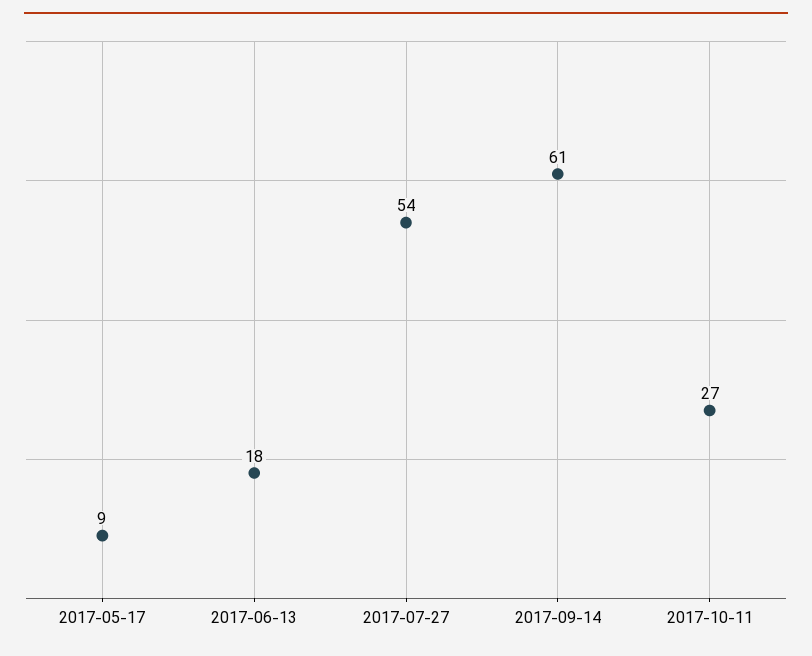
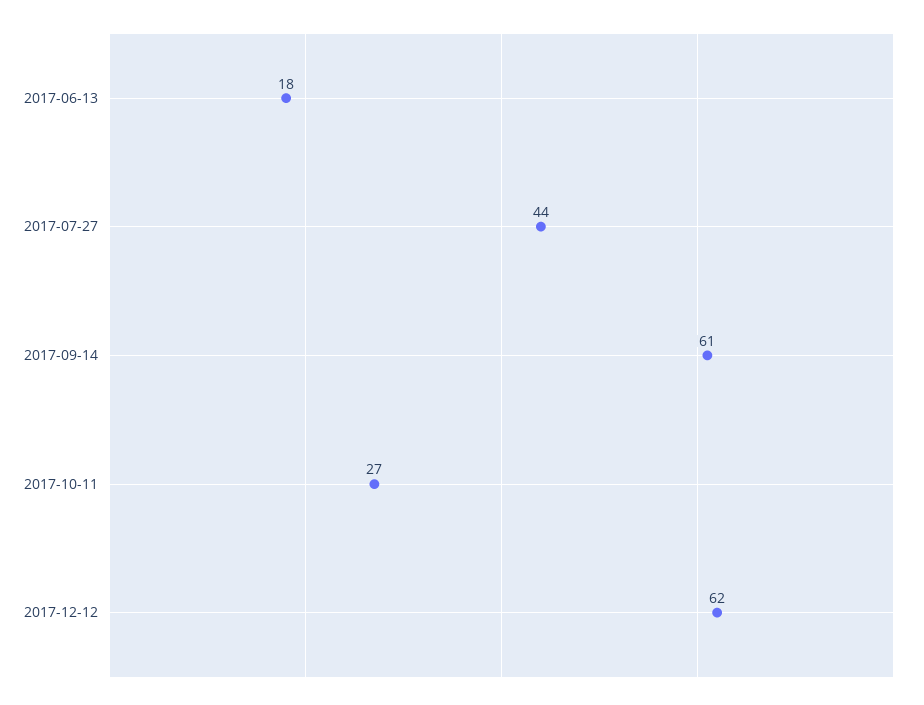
2017-05-17: 9 -> none
2017-07-27: 54 -> 44
2017-12-12: none -> 62

